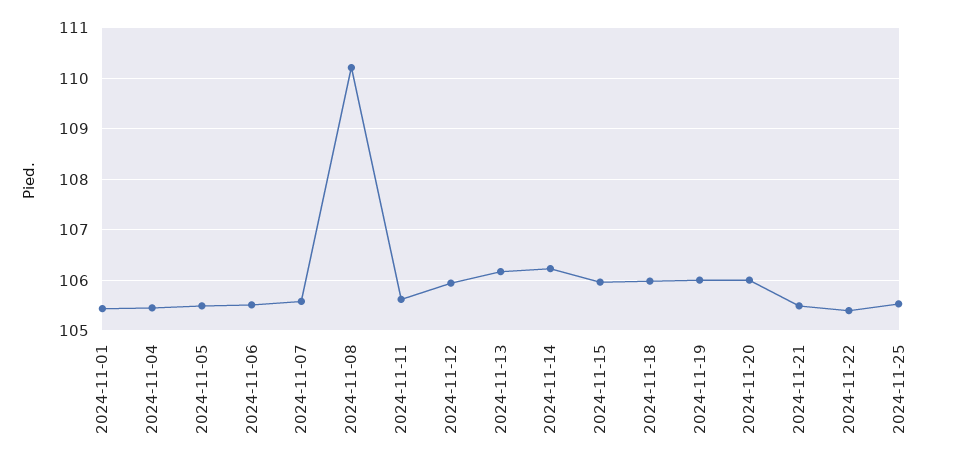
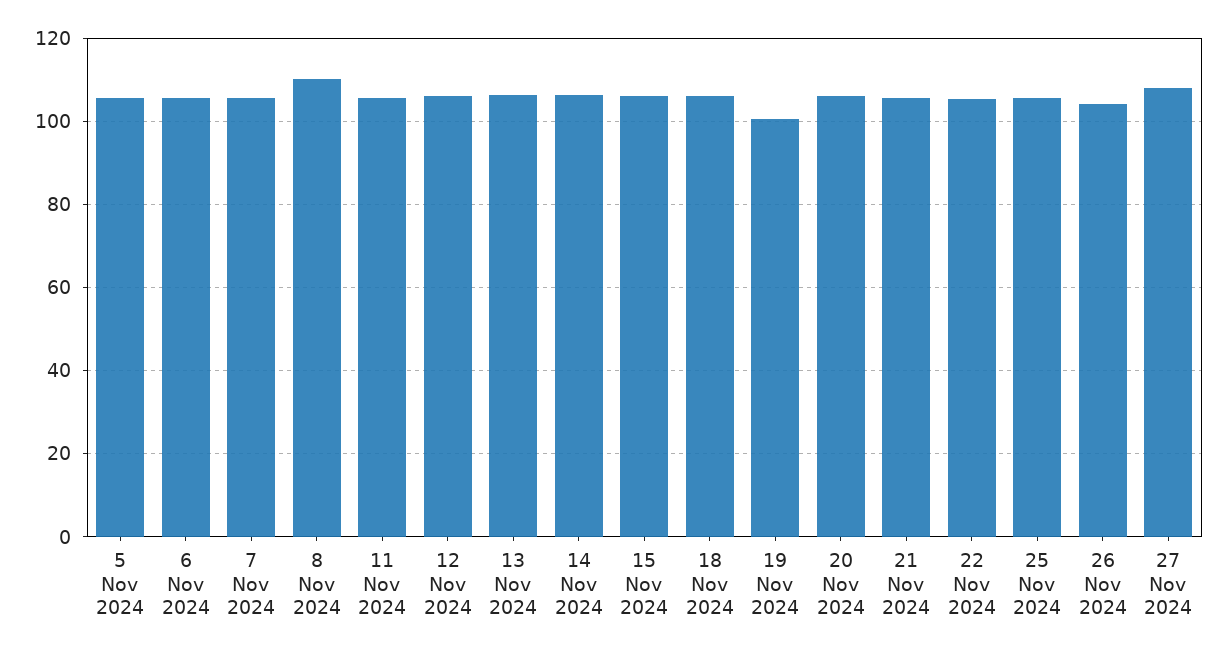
2024-11-01: 105.4 -> none
2024-11-04: 105.4 -> none
2024-11-19: 106 -> 100
26 Nov 2024: none -> 104
27 Nov 2024: none -> 108

